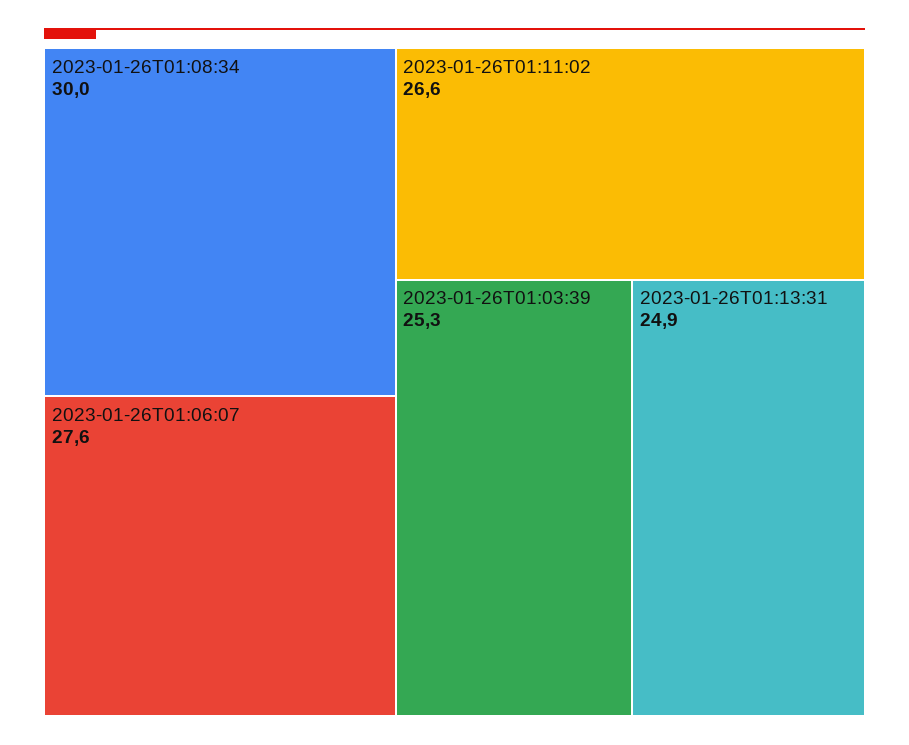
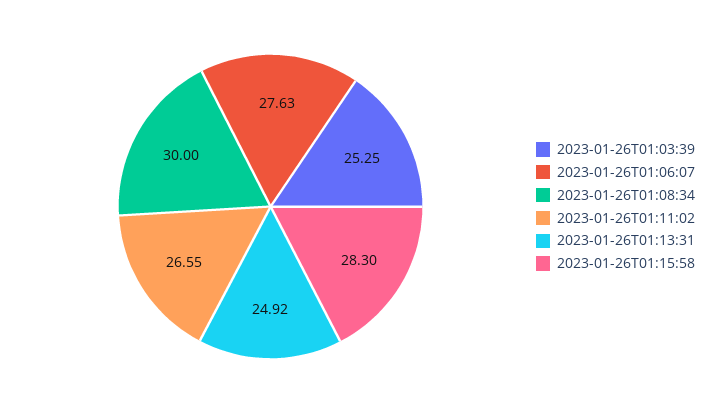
2023-01-26T01:15:58: none -> 28.3

